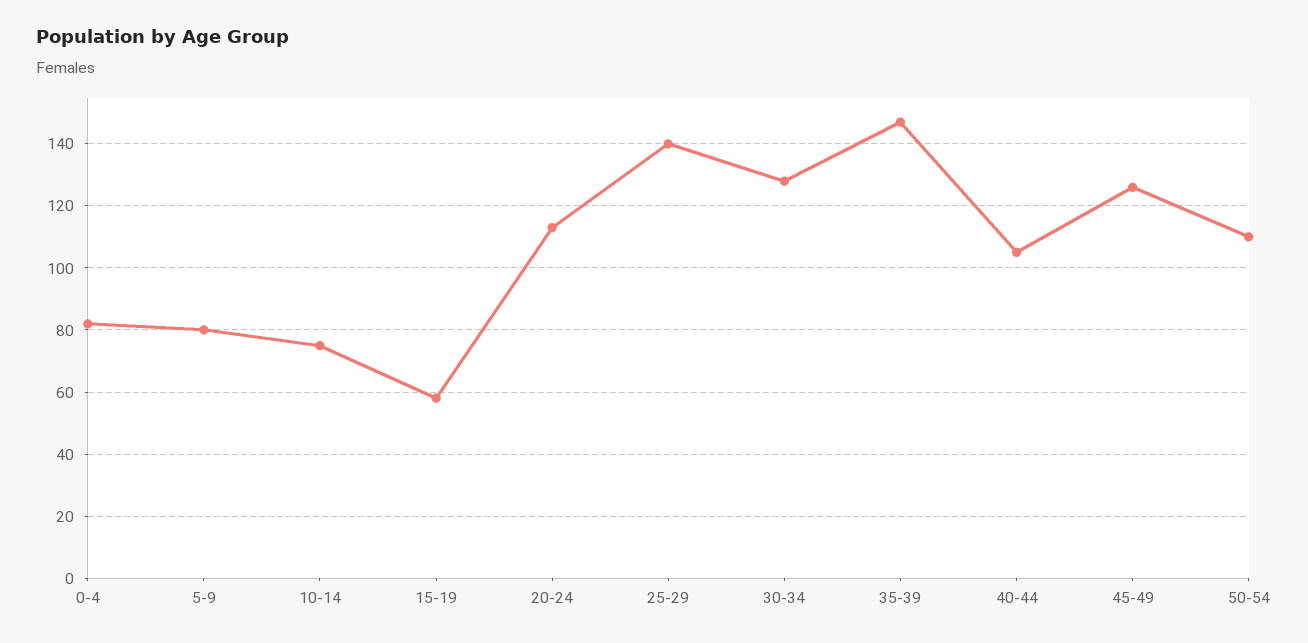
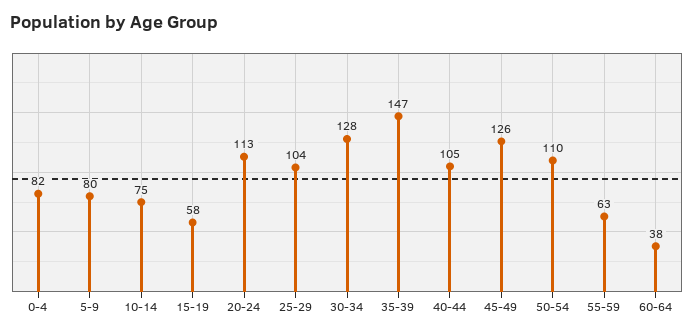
25-29: 140 -> 104
55-59: none -> 63
60-64: none -> 38

